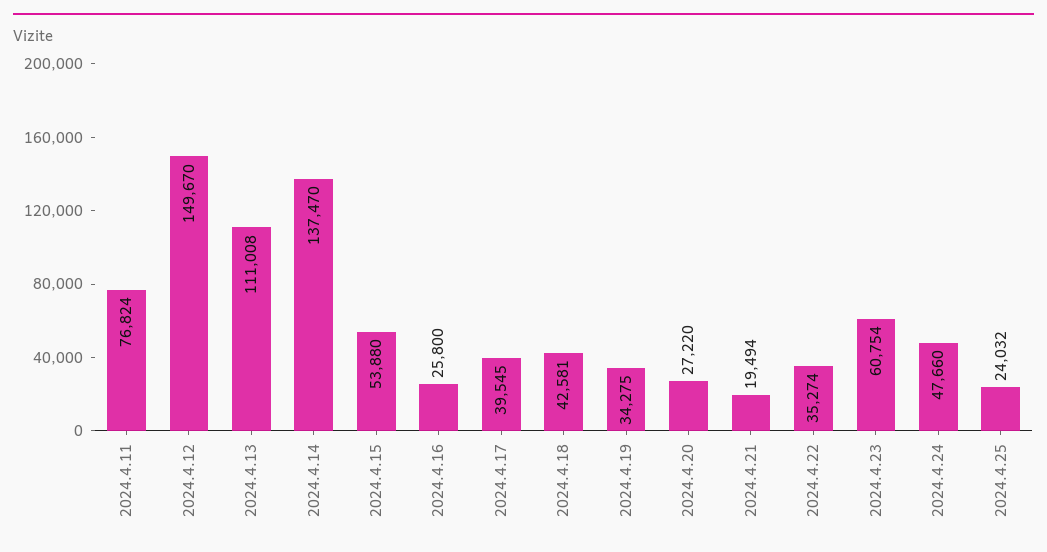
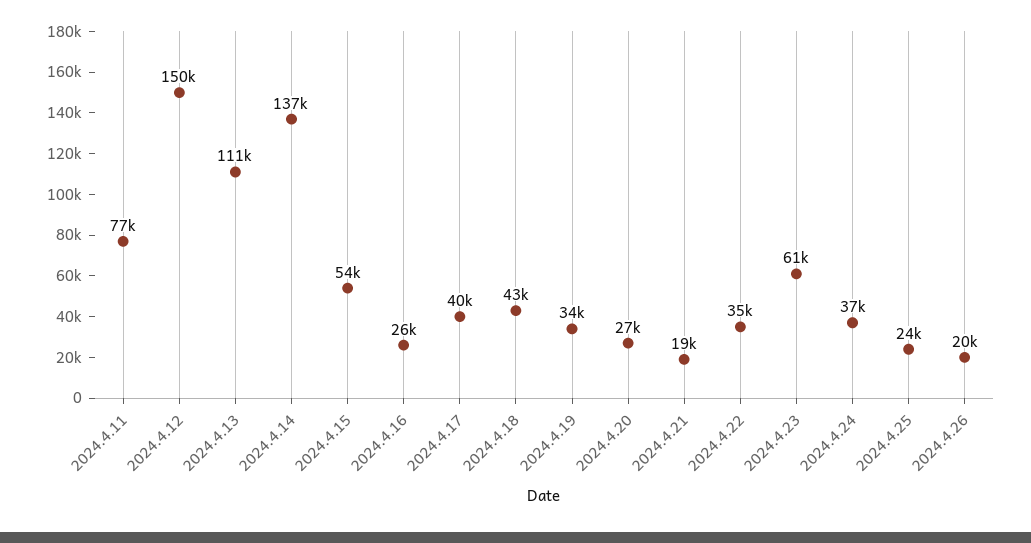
2024.4.24: 47660 -> 37000
2024.4.26: none -> 20000

